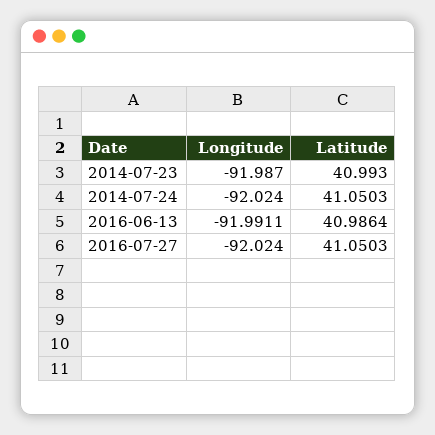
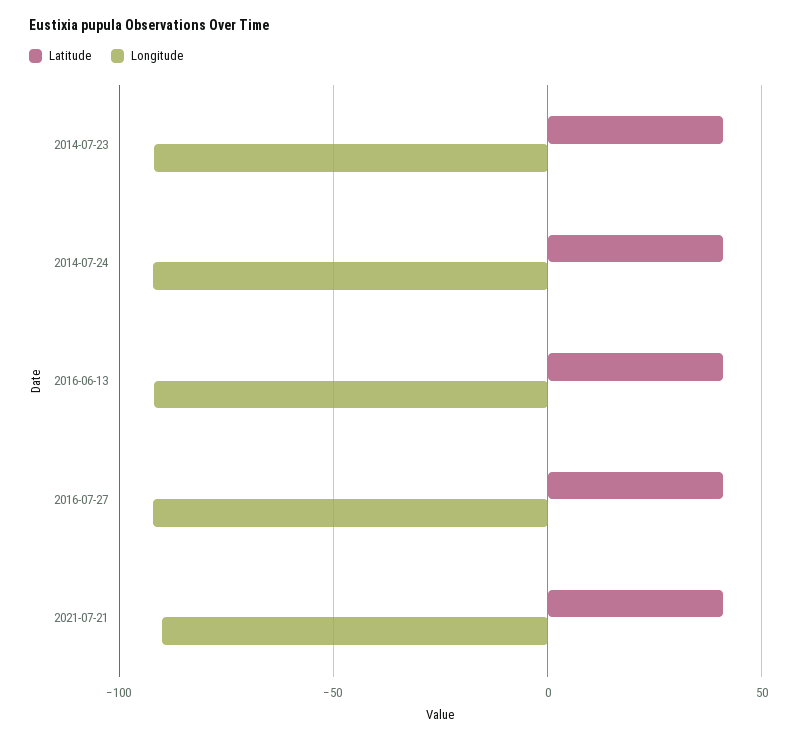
Latitude, 2021-07-21: none -> 40
Longitude, 2021-07-21: none -> -90

